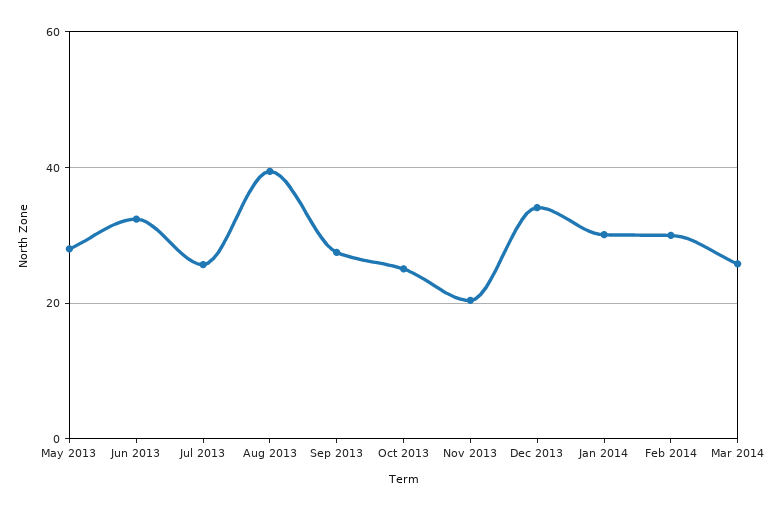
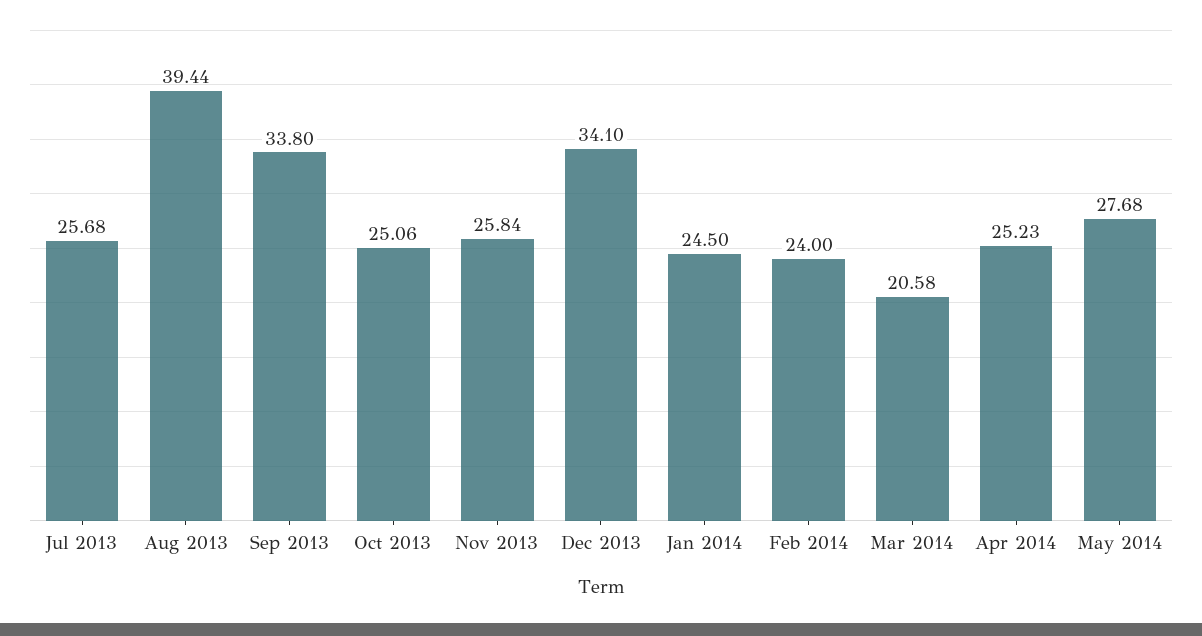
May 2013: 28 -> none
Jun 2013: 32 -> none
Sep 2013: 28 -> 33.8
Nov 2013: 20 -> 25.84
Jan 2014: 30 -> 24.5
Feb 2014: 30 -> 24
Mar 2014: 26 -> 20.58
Apr 2014: none -> 25.23
May 2014: none -> 27.68

